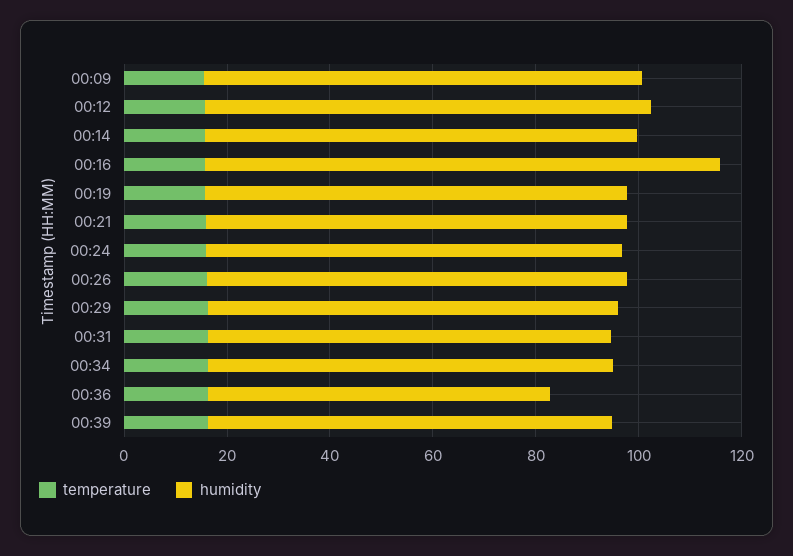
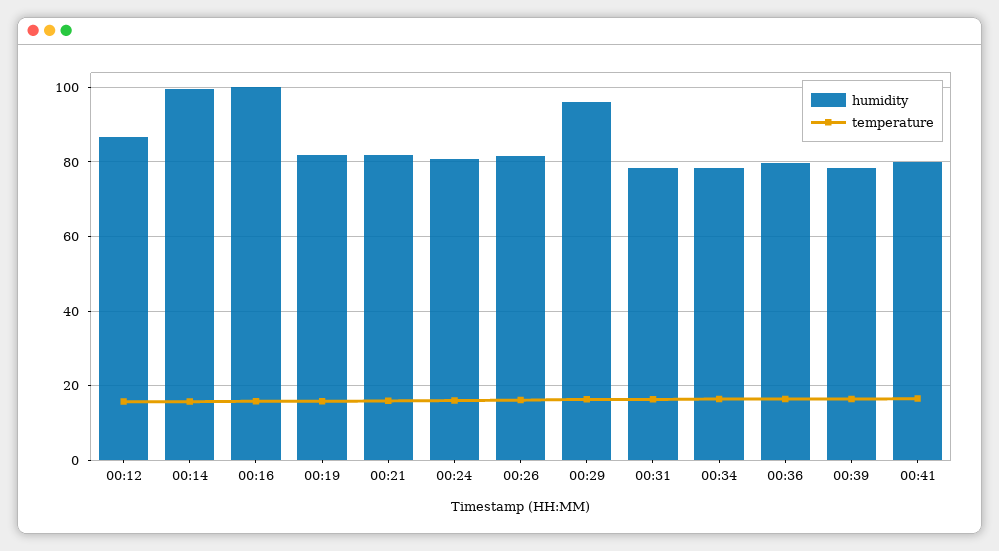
temperature, 00:09: 15 -> none
humidity, 00:09: 85 -> none
humidity, 00:14: 85 -> 100
humidity, 00:29: 80 -> 96
humidity, 00:36: 65 -> 80
humidity, 00:41: none -> 80
temperature, 00:41: none -> 16

